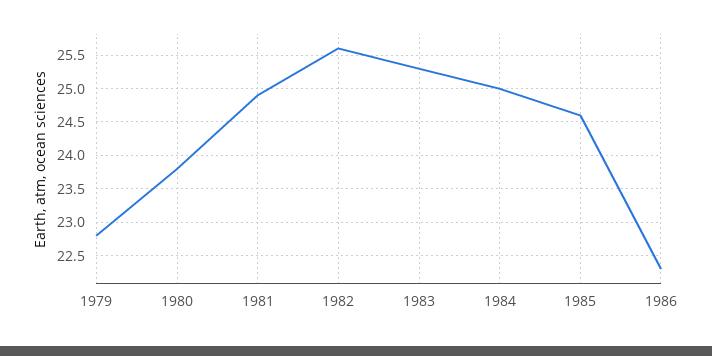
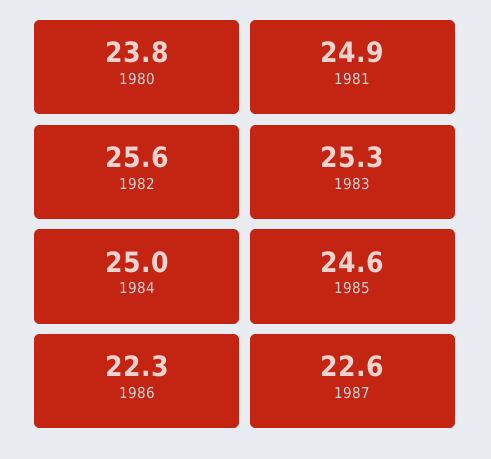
1979: 22.8 -> none
1987: none -> 22.6

